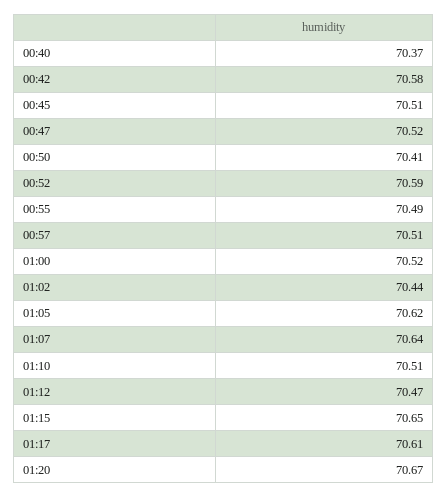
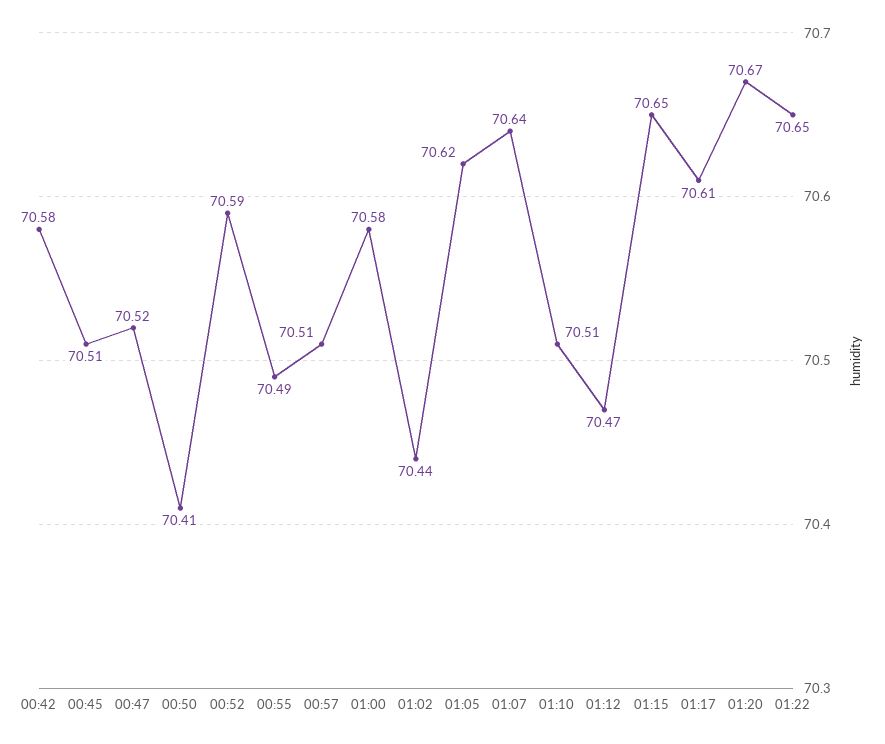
00:40: 70.37 -> none
01:00: 70.52 -> 70.58
01:22: none -> 70.65

